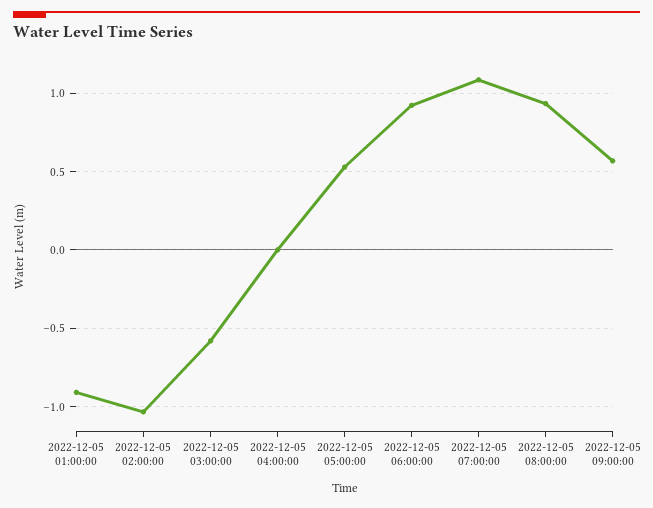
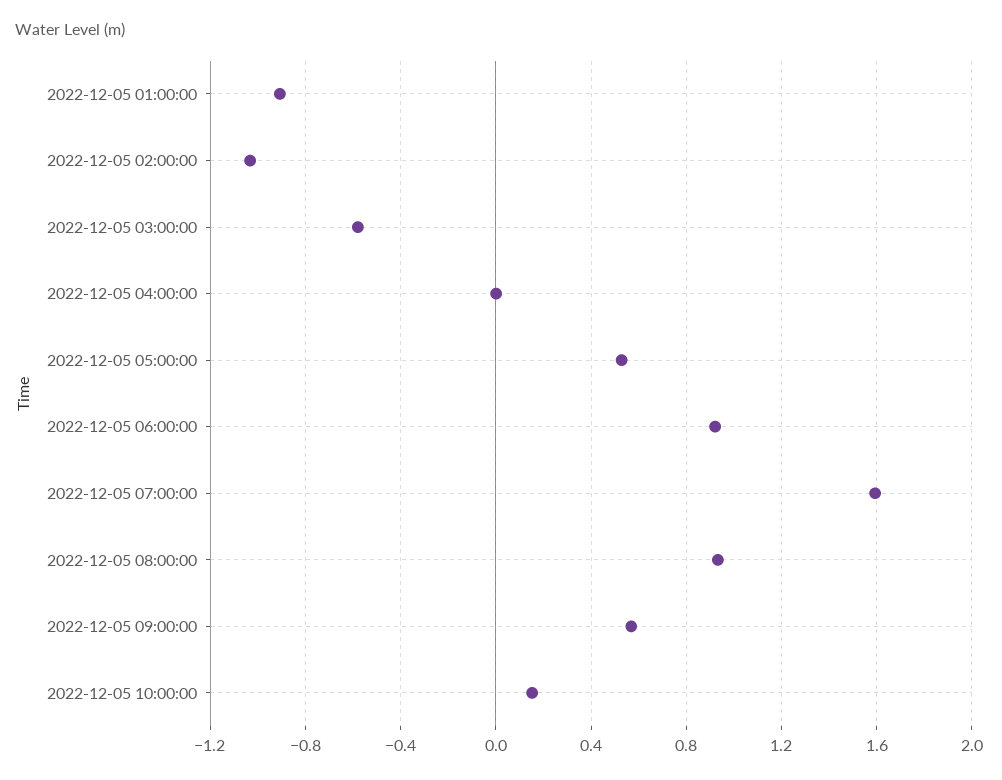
2022-12-05 07:00:00: 1.1 -> 1.6
2022-12-05 10:00:00: none -> 0.15

